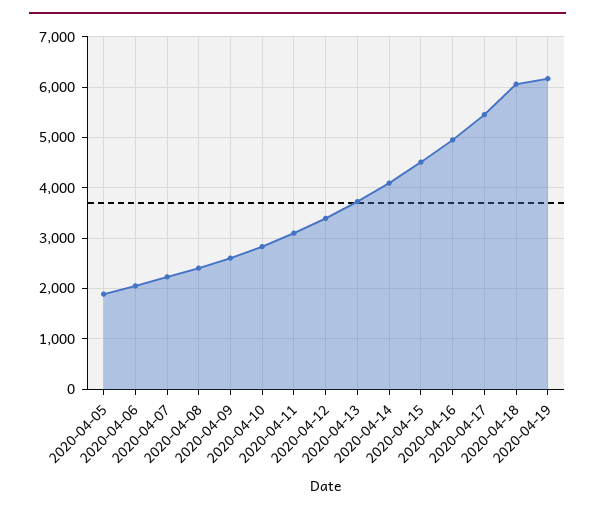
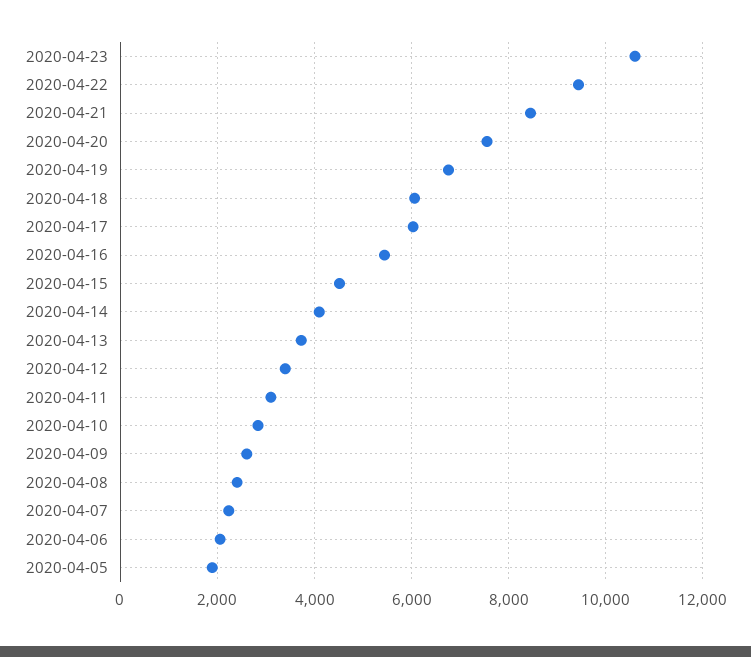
2020-04-16: 5000 -> 5400
2020-04-17: 5400 -> 6000
2020-04-19: 6200 -> 6800
2020-04-23: none -> 10600
2020-04-22: none -> 9400
2020-04-21: none -> 8400
2020-04-20: none -> 7600

